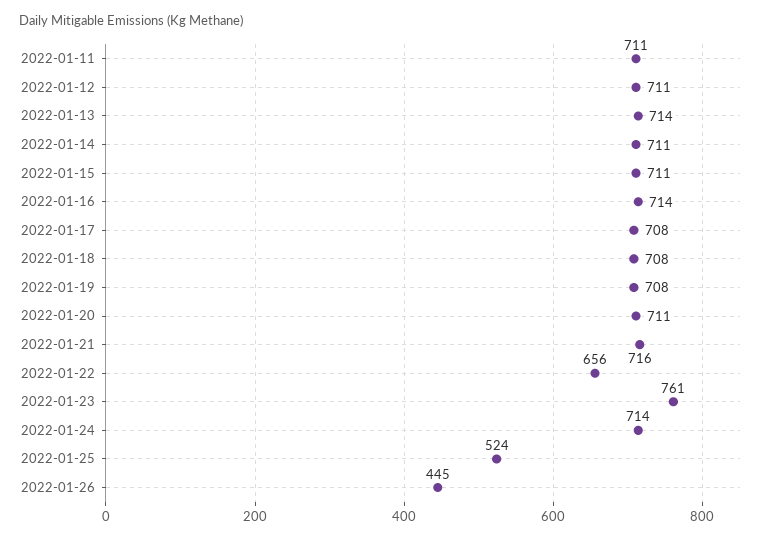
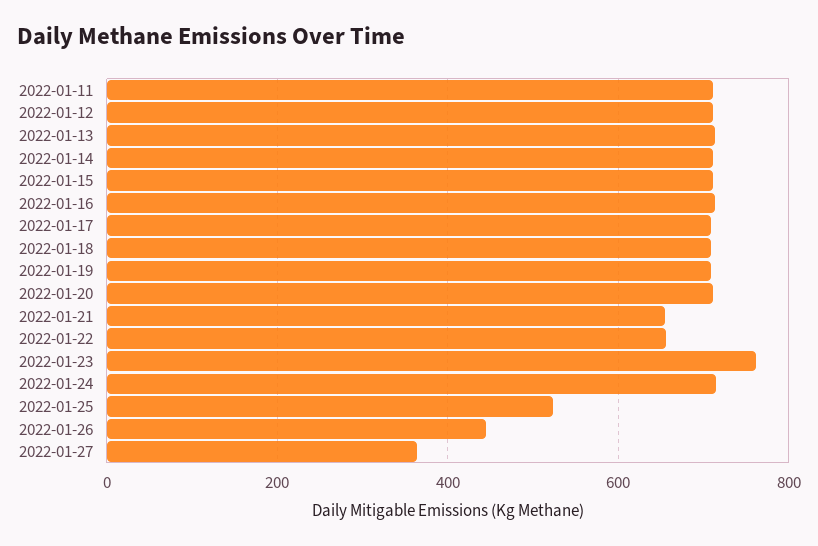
2022-01-21: 716 -> 660
2022-01-27: none -> 360

